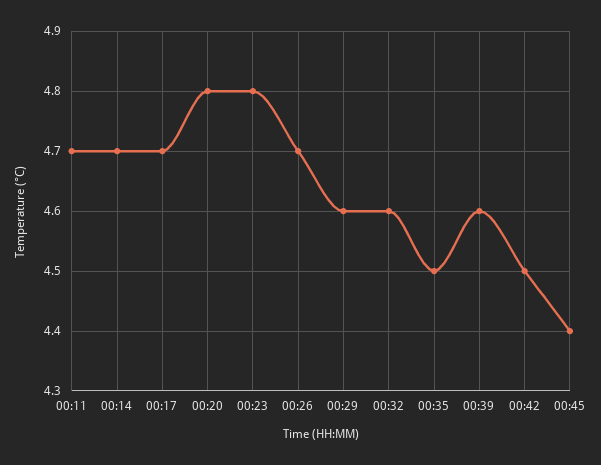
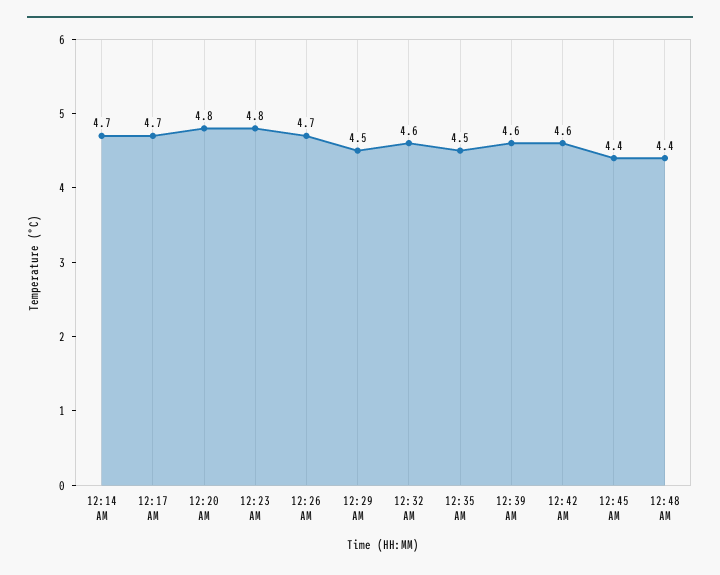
00:11: 4.7 -> none
00:29: 4.6 -> 4.5
00:42: 4.5 -> 4.6
12:48 AM: none -> 4.4

